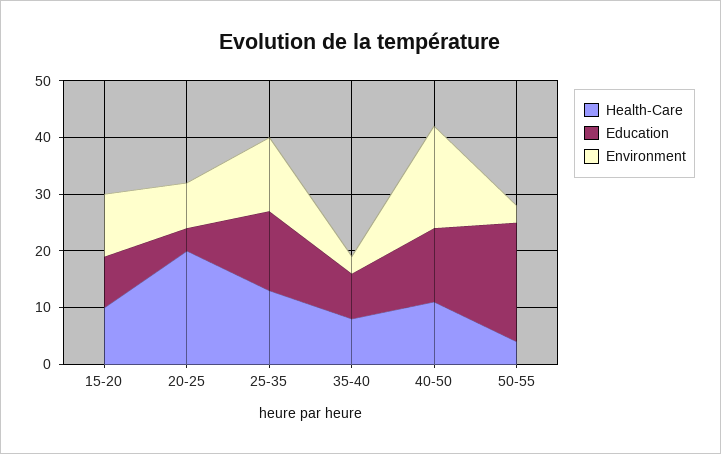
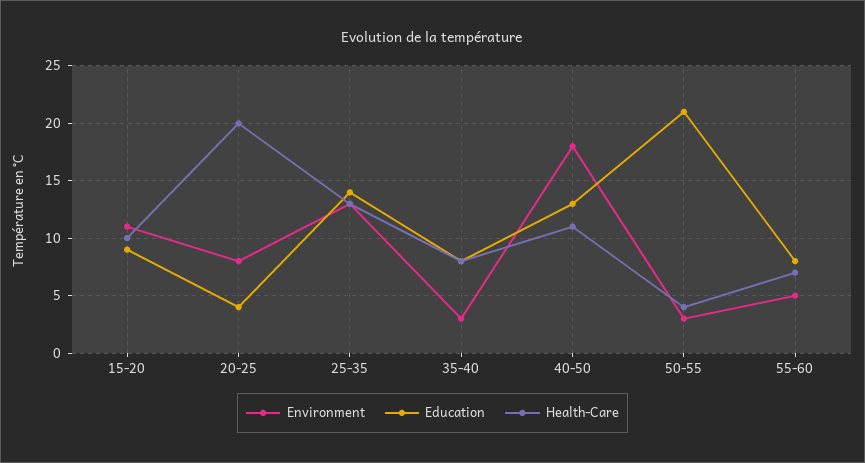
Environment, 55-60: none -> 5
Education, 55-60: none -> 8
Health-Care, 55-60: none -> 7

